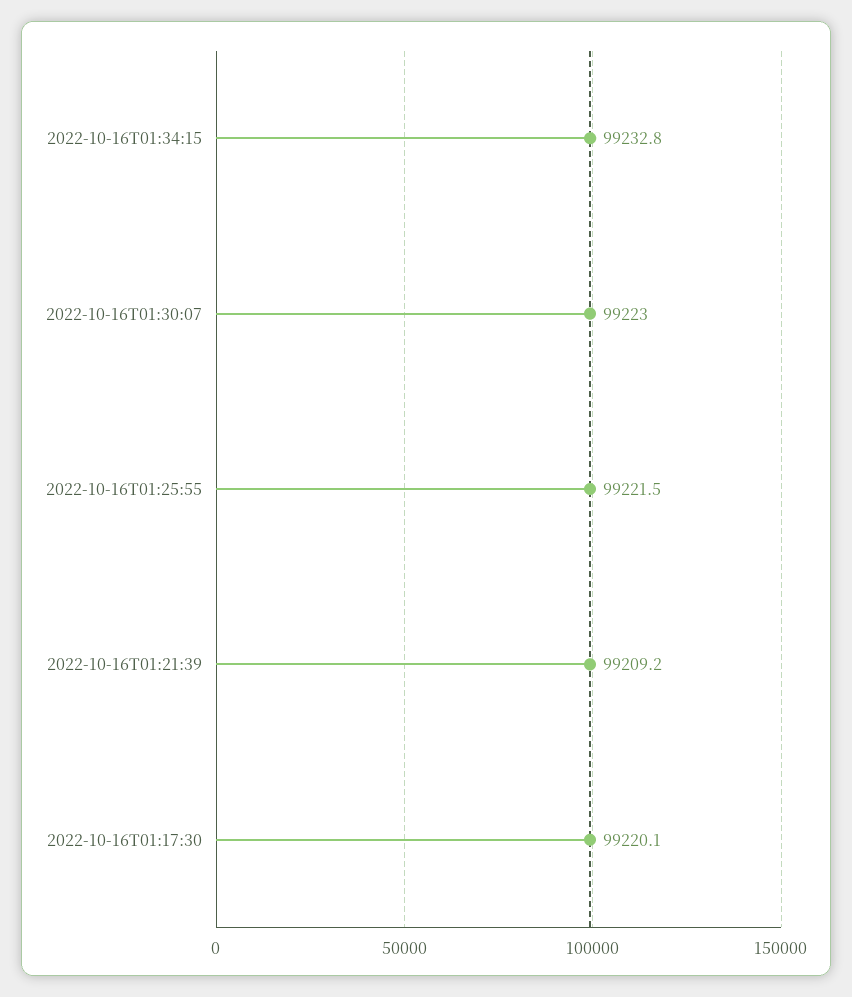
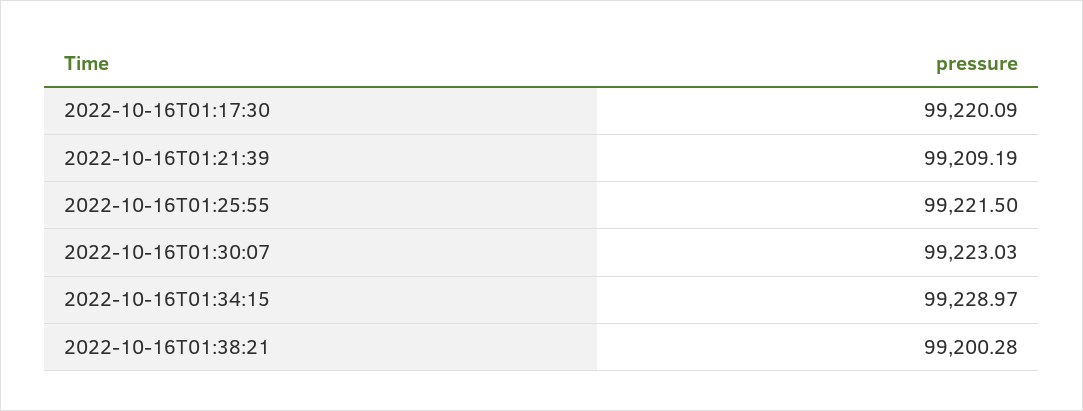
2022-10-16T01:34:15: 99232.8 -> 99228.97
2022-10-16T01:38:21: none -> 99200.28

